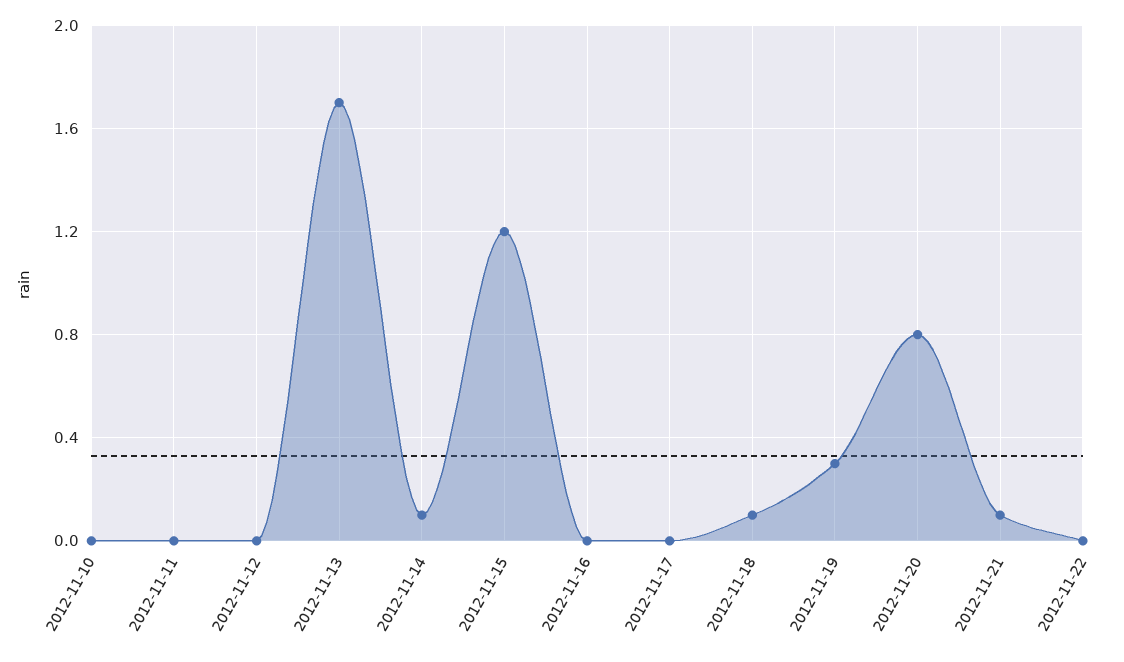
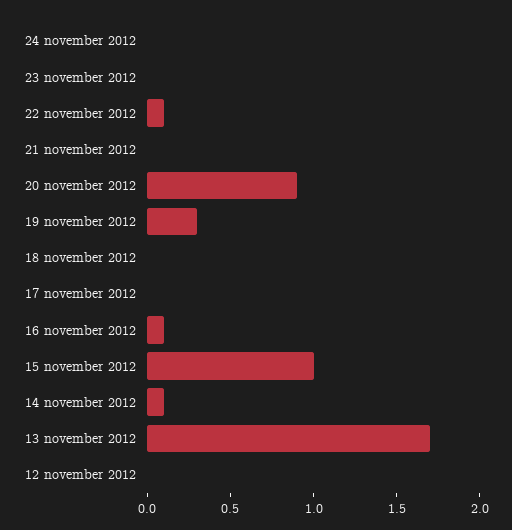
2012-11-10: 0 -> none
2012-11-11: 0 -> none
2012-11-15: 1.2 -> 1
2012-11-16: 0 -> 0.1
2012-11-18: 0.1 -> 0
2012-11-20: 0.8 -> 0.9
2012-11-21: 0.1 -> 0
2012-11-22: 0 -> 0.1
24 november 2012: none -> 0
23 november 2012: none -> 0

